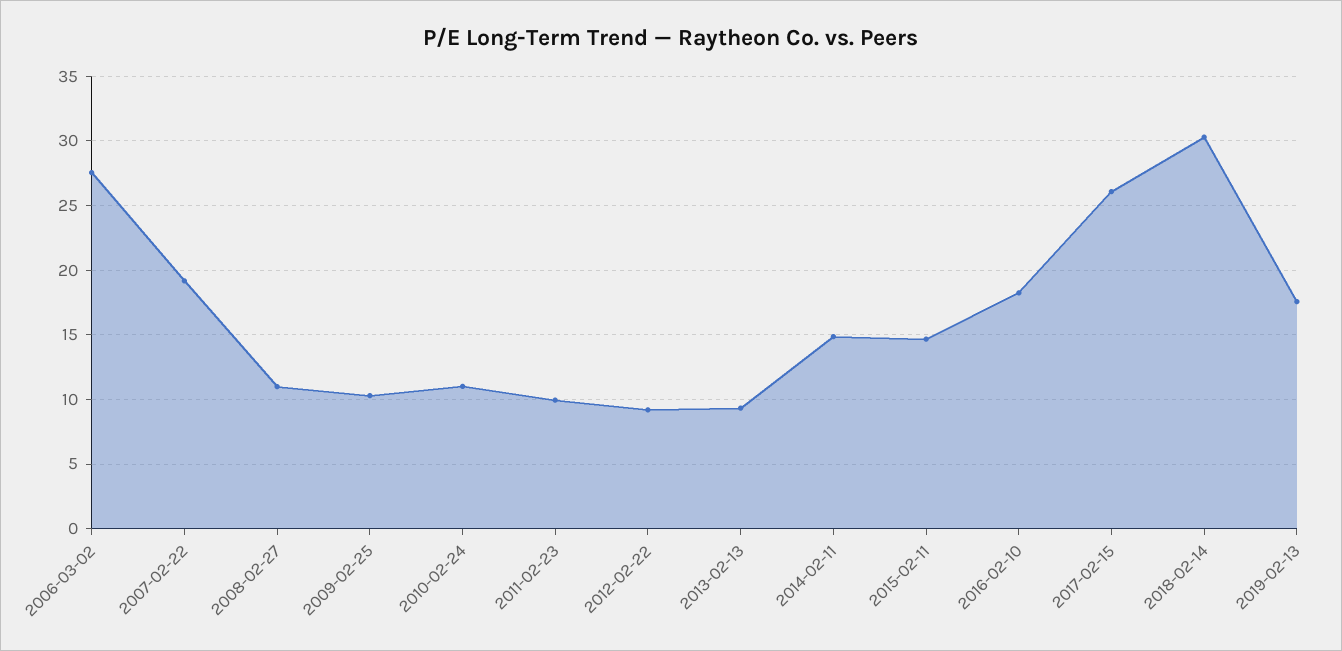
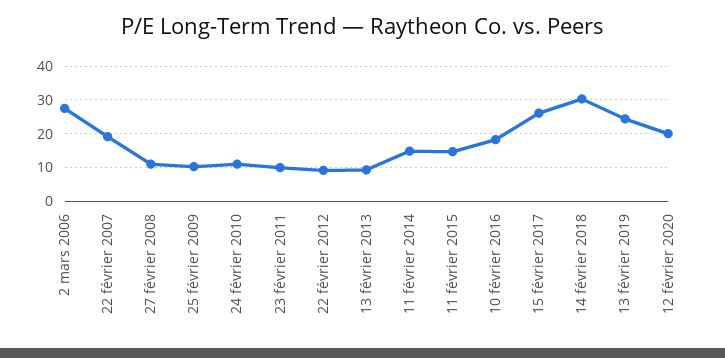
2019-02-13: 17.5 -> 24
12 février 2020: none -> 20

